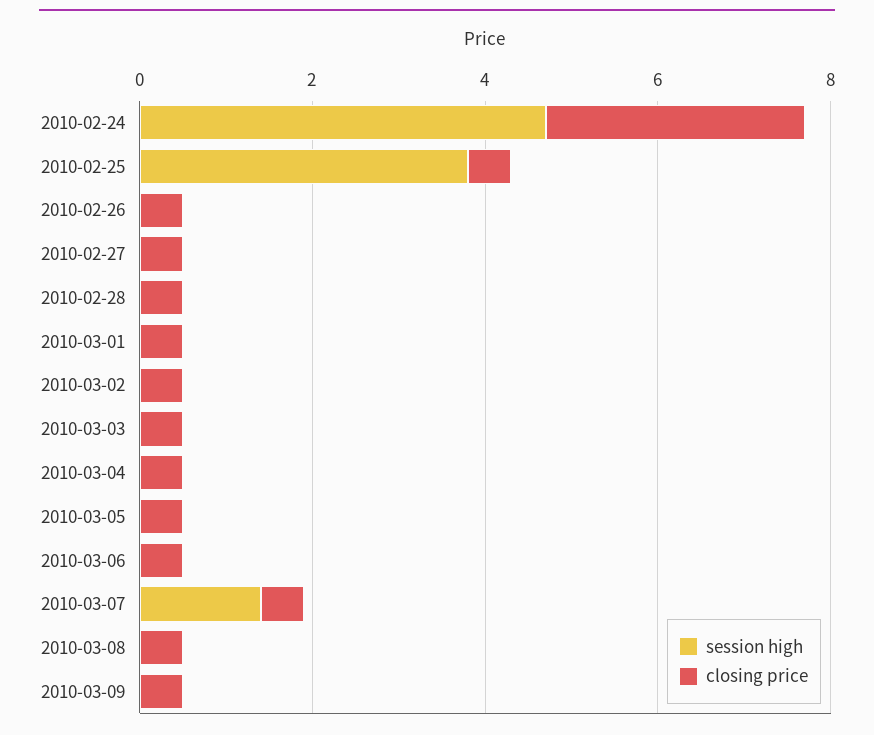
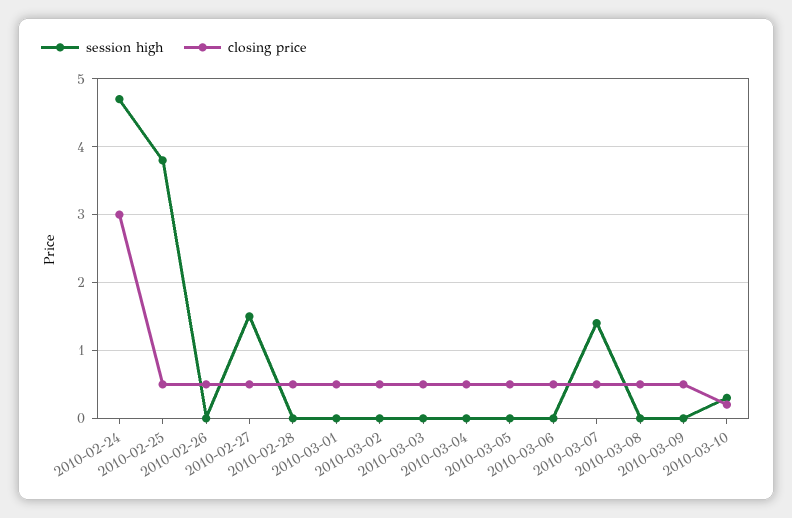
session high, 2010-02-27: 0 -> 1.5
session high, 2010-03-10: none -> 0.3
closing price, 2010-03-10: none -> 0.2

